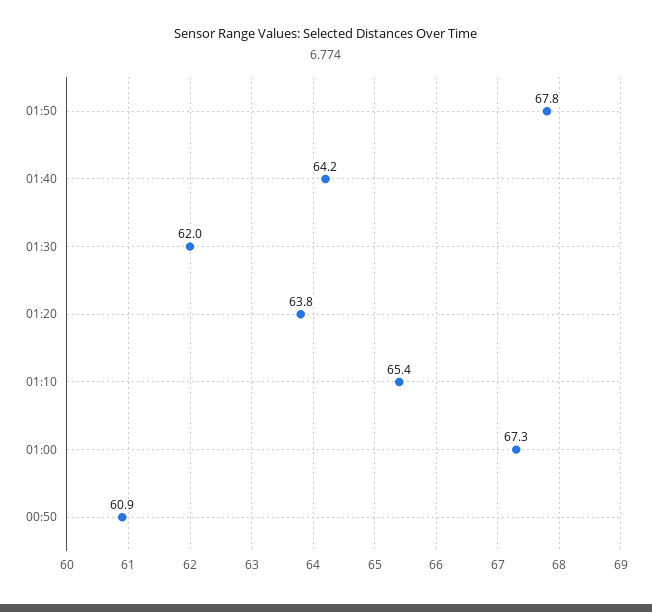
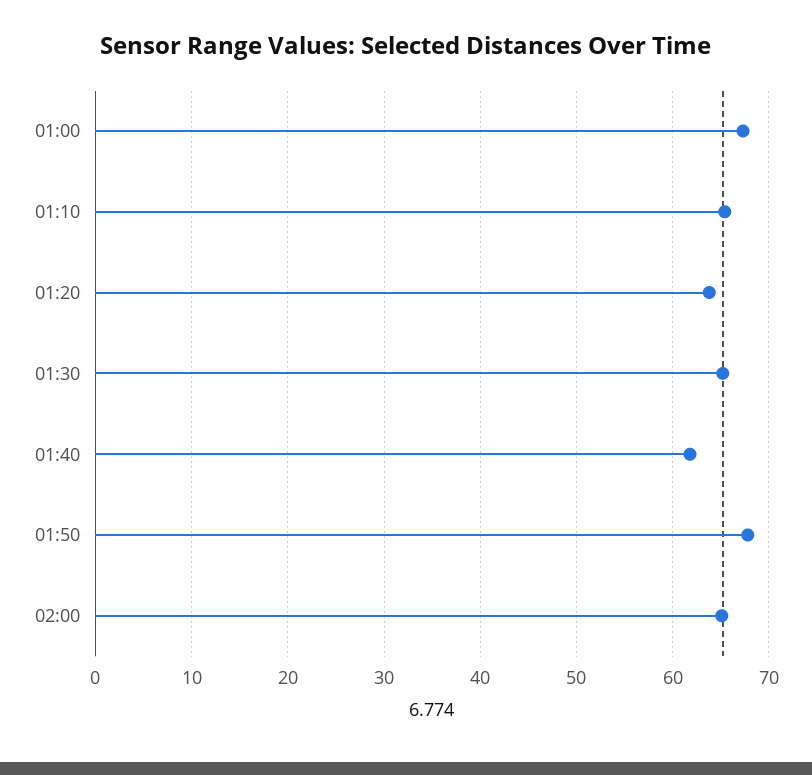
01:40: 64.2 -> 62
01:30: 62 -> 65
00:50: 60.9 -> none
02:00: none -> 65

